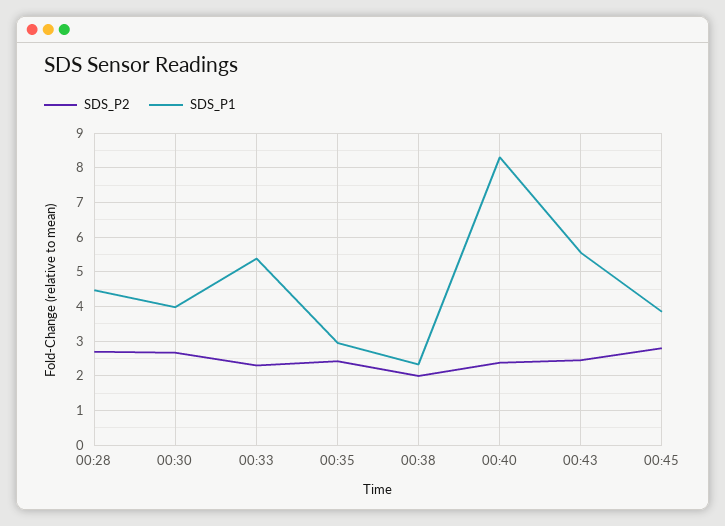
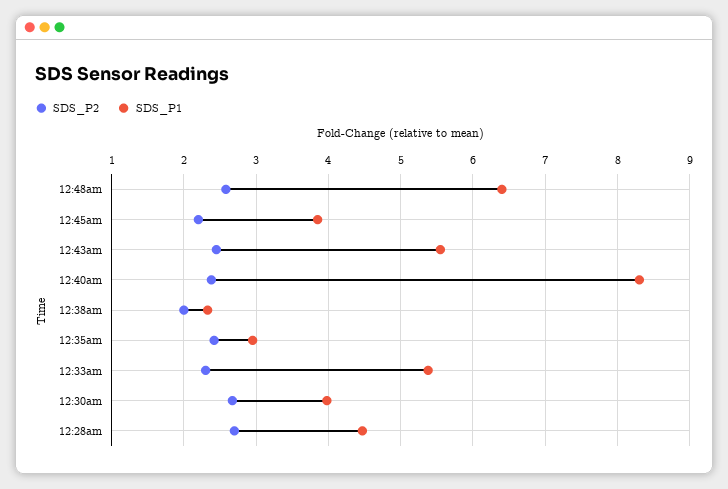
SDS_P2, 00:45: 2.8 -> 2.2
SDS_P2, 12:48am: none -> 2.6
SDS_P1, 12:48am: none -> 6.4

